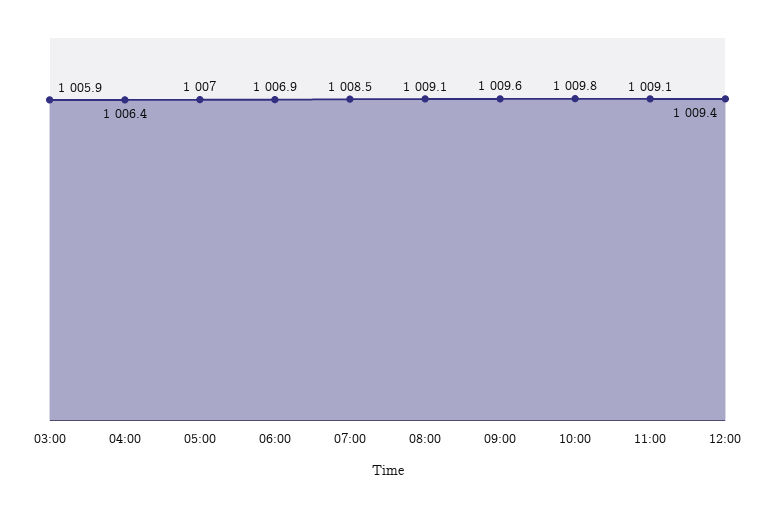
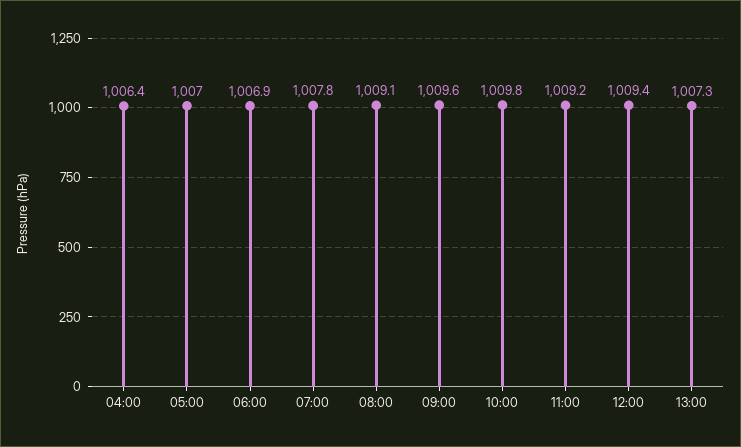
03:00: 1005.9 -> none
07:00: 1008.5 -> 1007.8
11:00: 1009.1 -> 1009.2
13:00: none -> 1007.3

